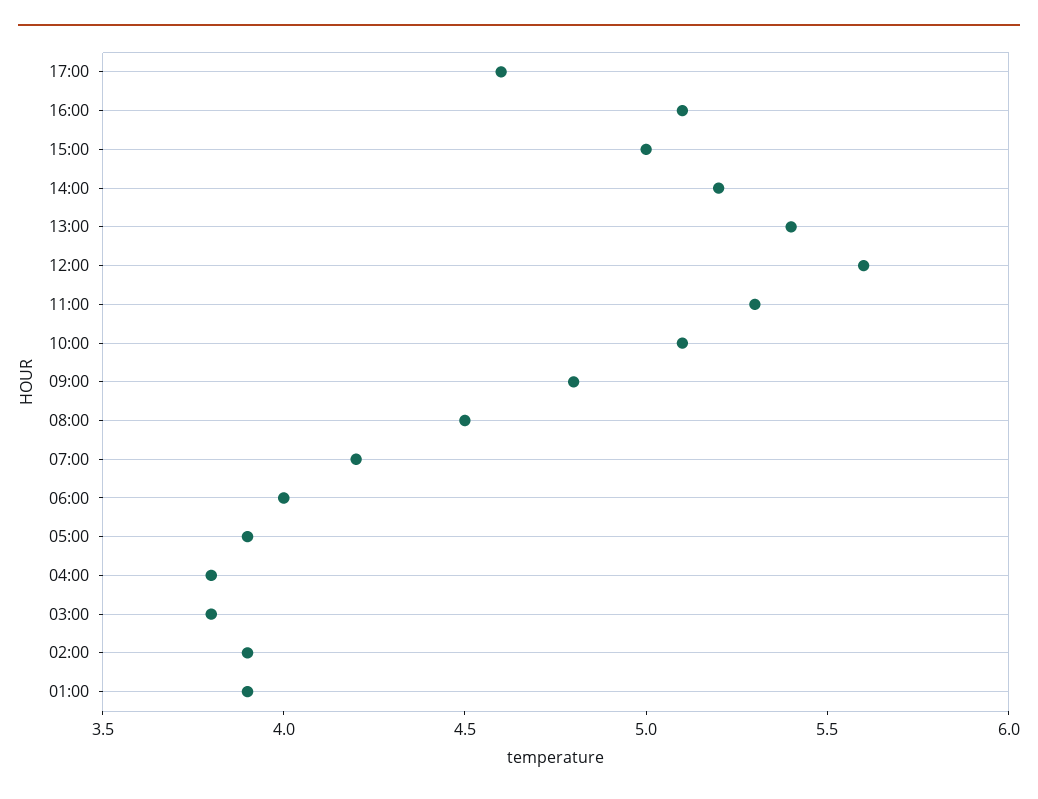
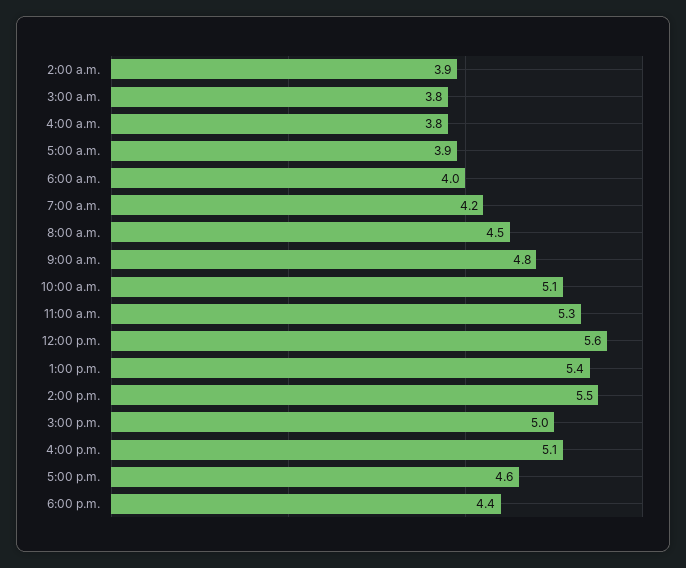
14:00: 5.2 -> 5.5
01:00: 3.9 -> none
6:00 p.m.: none -> 4.4

